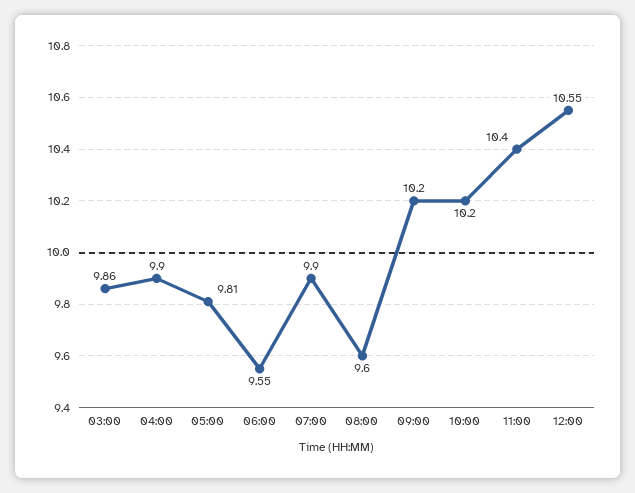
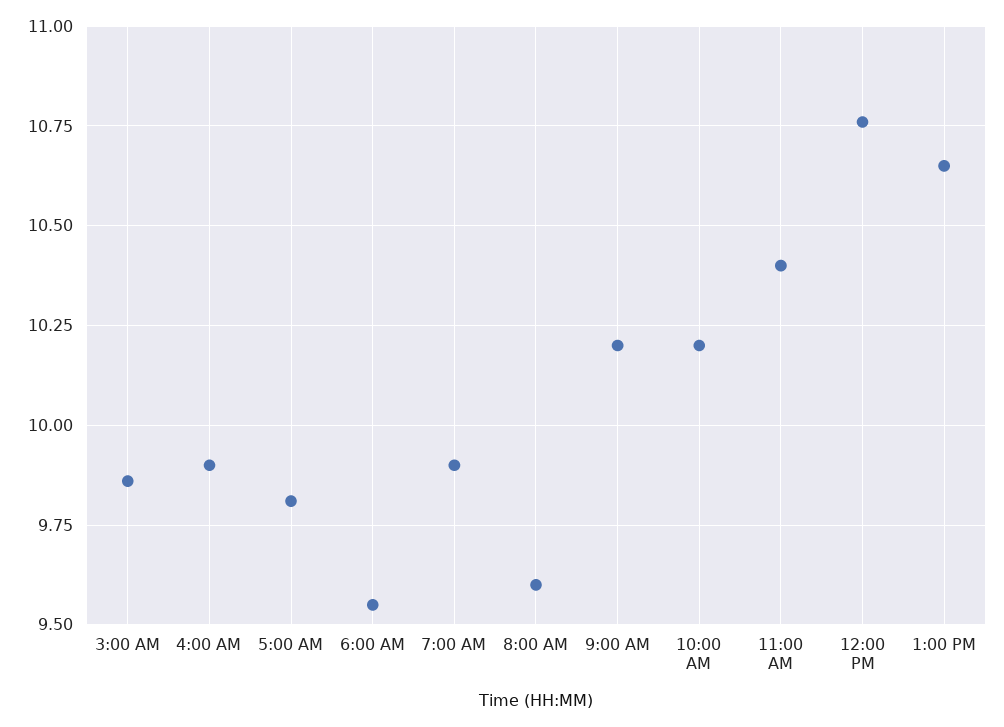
12:00: 10.55 -> 10.75
1:00 PM: none -> 10.65

